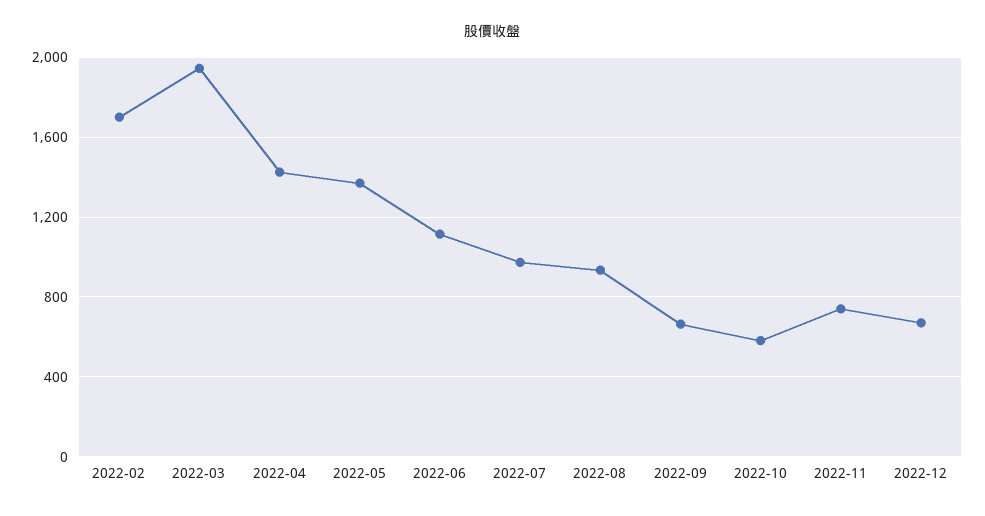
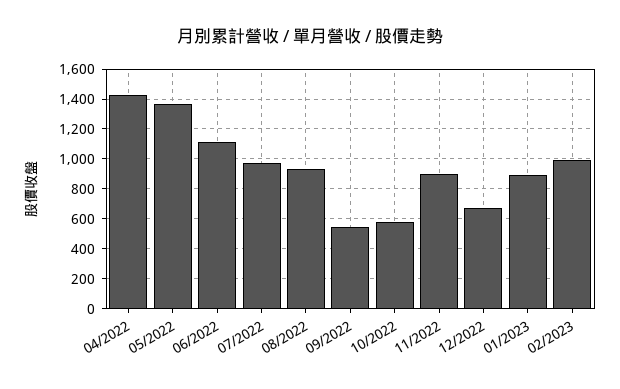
2022-02: 1700 -> none
2022-03: 1950 -> none
2022-09: 650 -> 550
2022-11: 750 -> 900
01/2023: none -> 900
02/2023: none -> 1000

